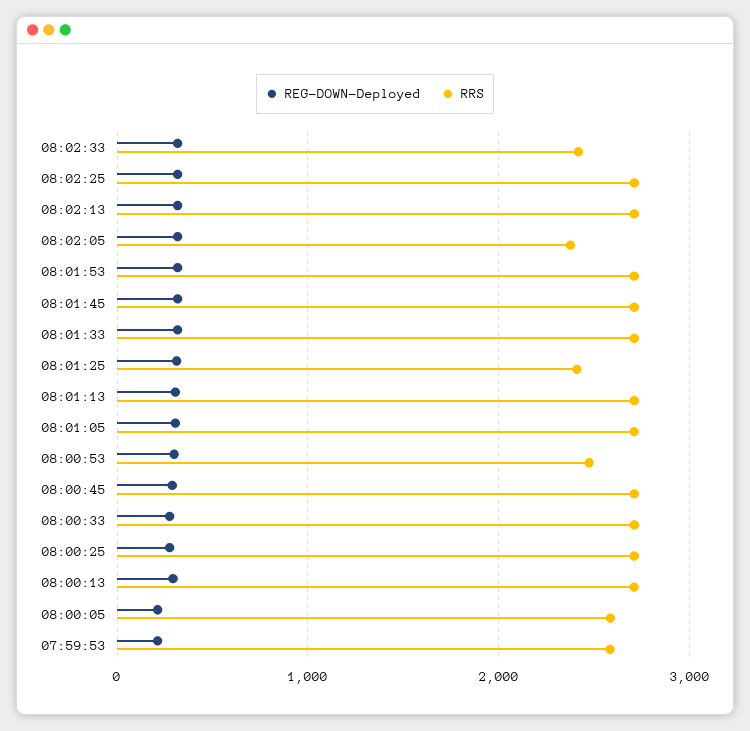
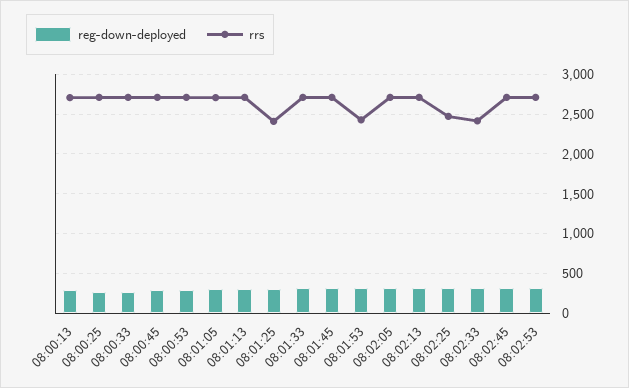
RRS, 08:02:25: 2700 -> 2500
RRS, 08:02:05: 2400 -> 2700
RRS, 08:01:53: 2700 -> 2400
RRS, 08:00:53: 2500 -> 2700
REG-DOWN-Deployed, 08:00:05: 200 -> none
RRS, 08:00:05: 2600 -> none
REG-DOWN-Deployed, 07:59:53: 200 -> none
RRS, 07:59:53: 2600 -> none
REG-DOWN-Deployed, 08:02:45: none -> 300
RRS, 08:02:45: none -> 2700
REG-DOWN-Deployed, 08:02:53: none -> 300
RRS, 08:02:53: none -> 2700

